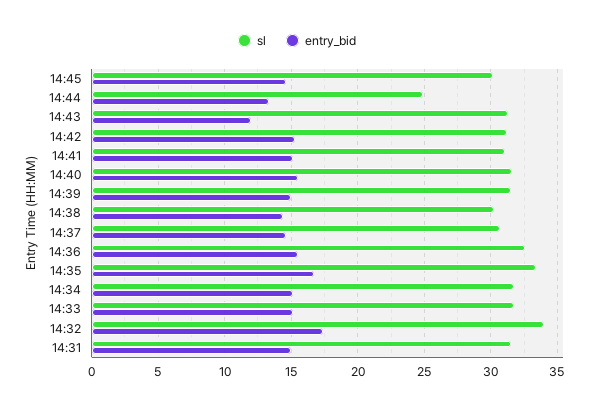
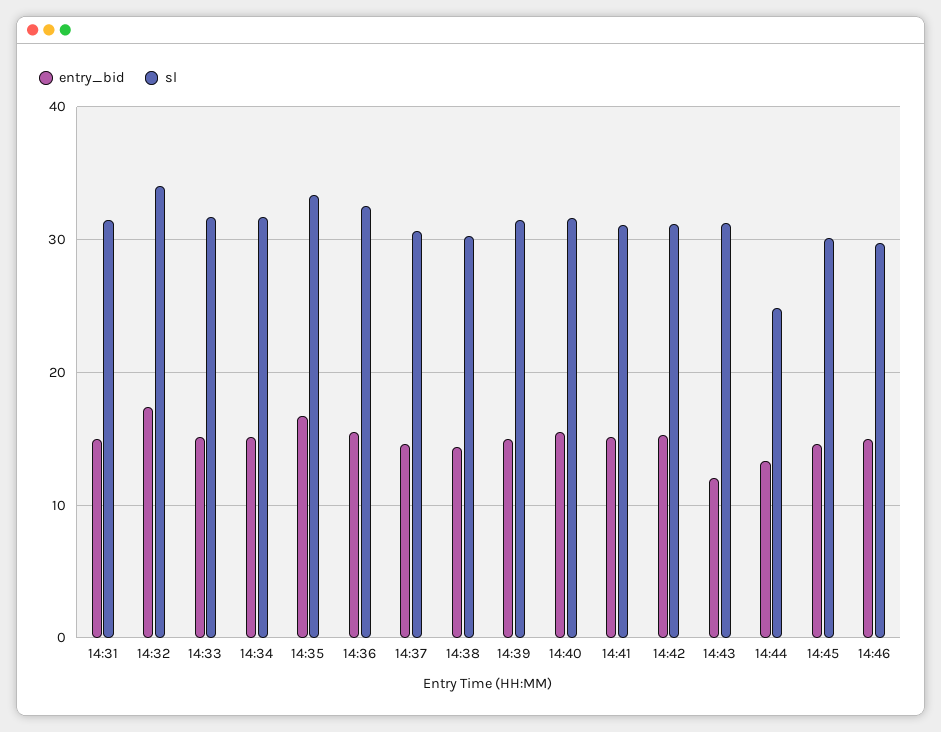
entry_bid, 14:46: none -> 15
sl, 14:46: none -> 30

